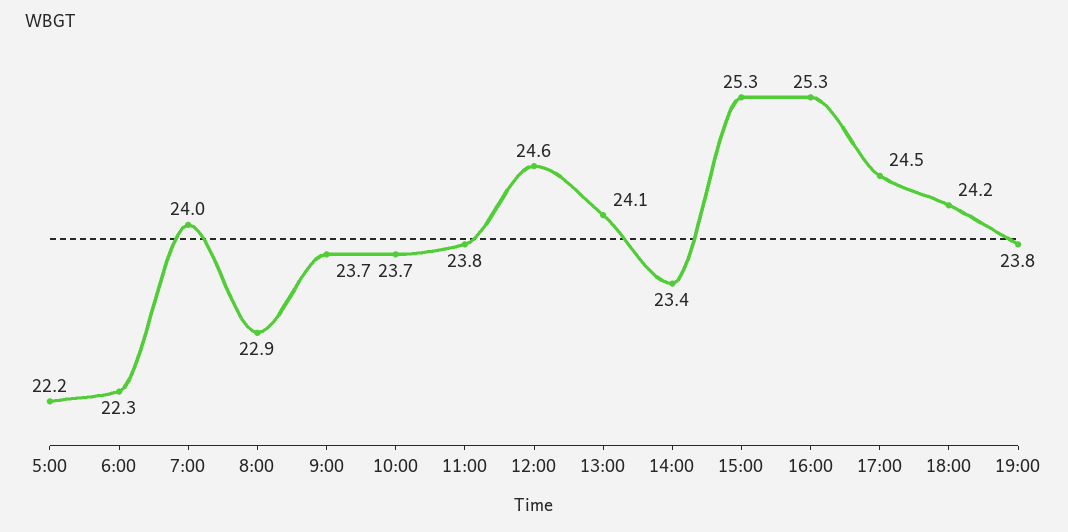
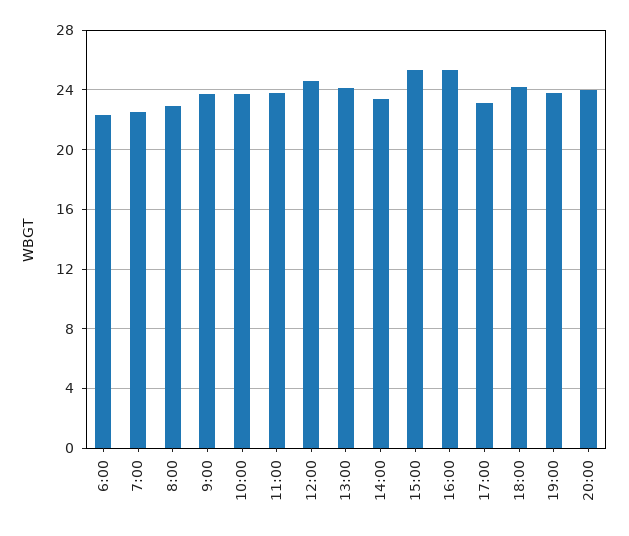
5:00: 22.2 -> none
7:00: 24 -> 22.5
17:00: 24.5 -> 23
20:00: none -> 24

